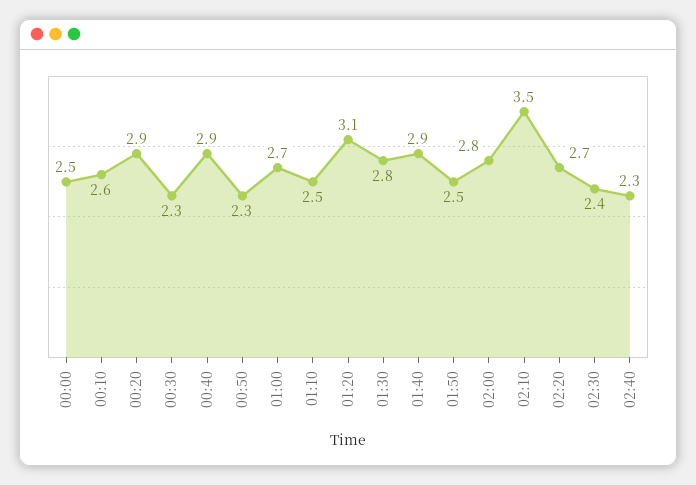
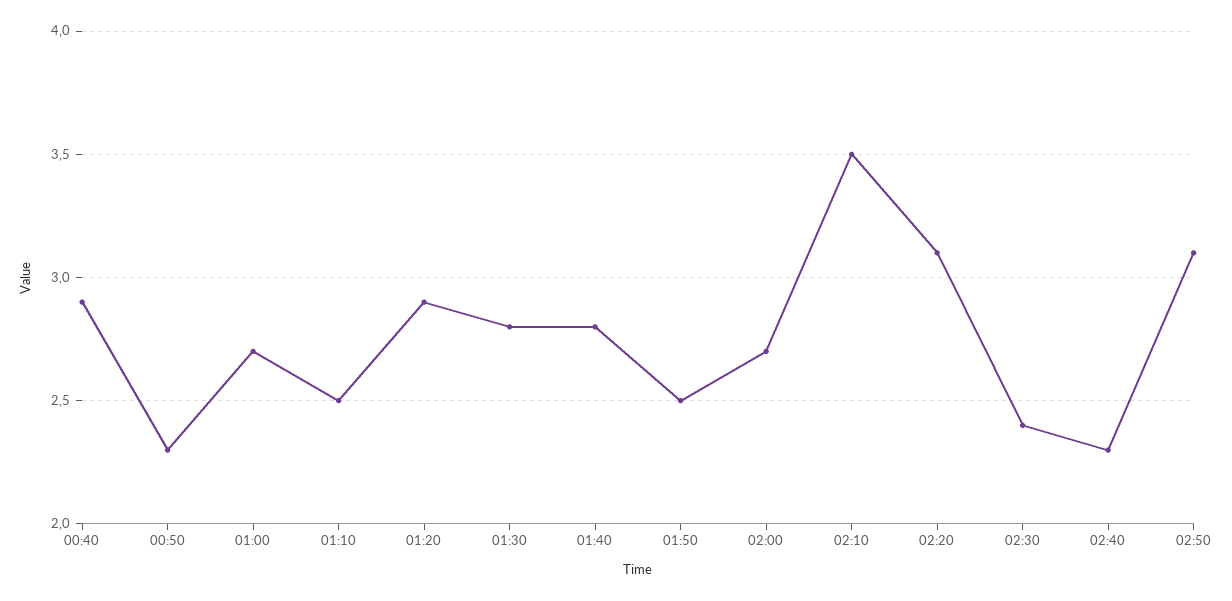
00:00: 2.5 -> none
00:10: 2.6 -> none
00:20: 2.9 -> none
00:30: 2.3 -> none
01:20: 3.1 -> 2.9
01:40: 2.9 -> 2.8
02:00: 2.8 -> 2.7
02:20: 2.7 -> 3.1
02:50: none -> 3.1

